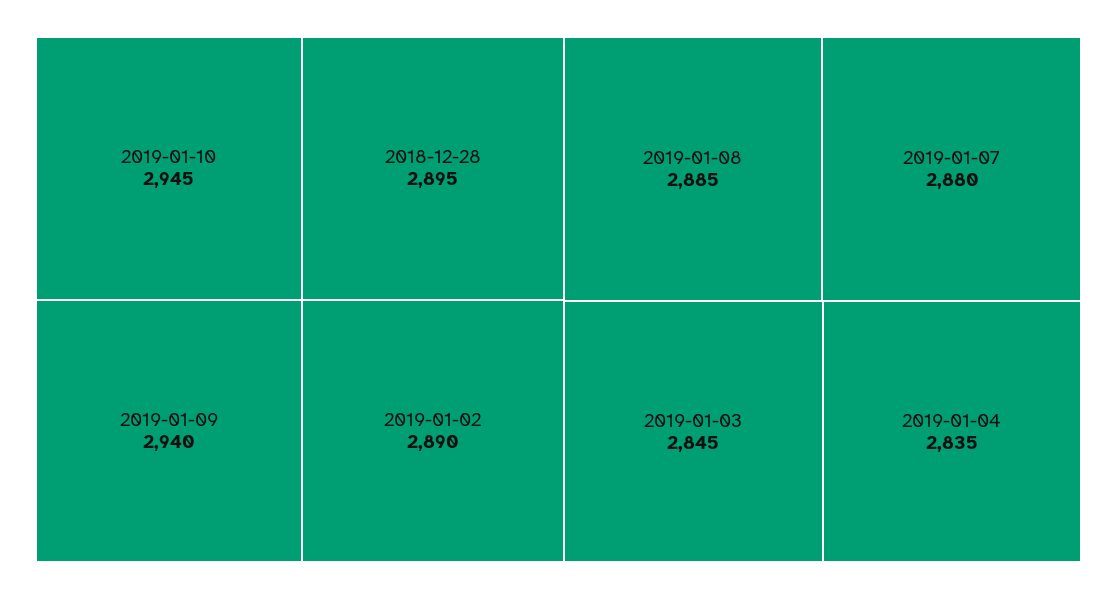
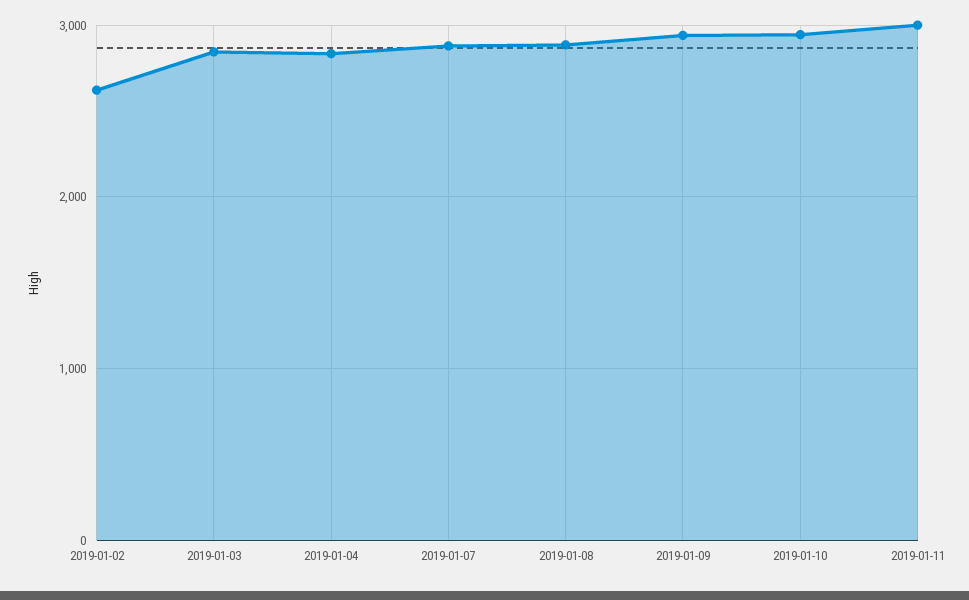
2018-12-28: 2895 -> none
2019-01-02: 2890 -> 2600
2019-01-11: none -> 3000

